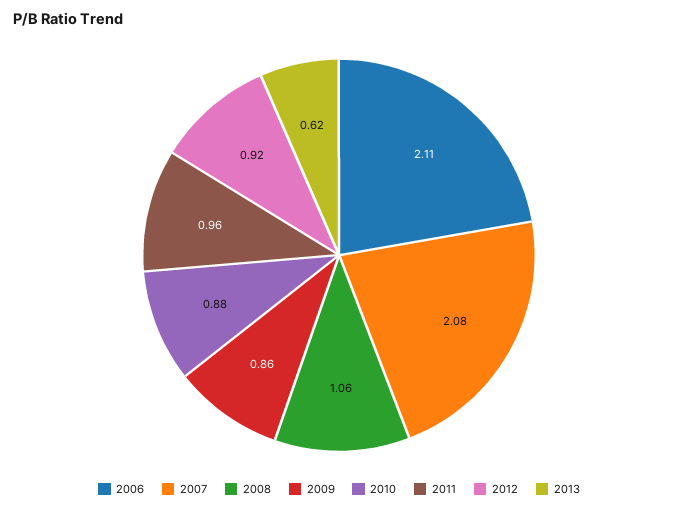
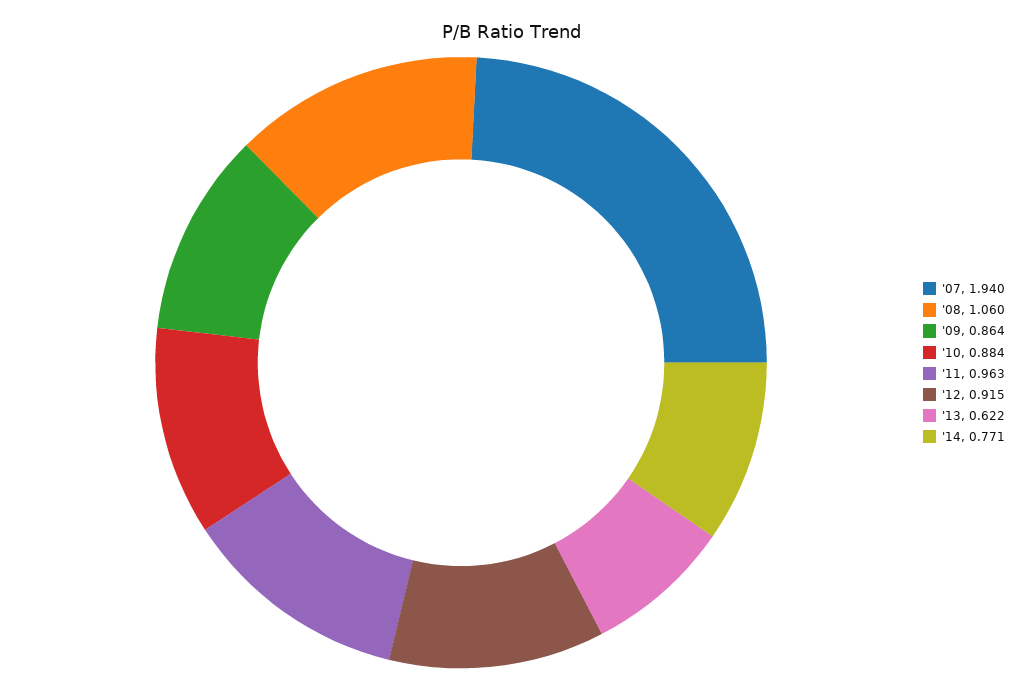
2006: 2.11 -> none
2007: 2.08 -> 1.94
'14: none -> 0.771

